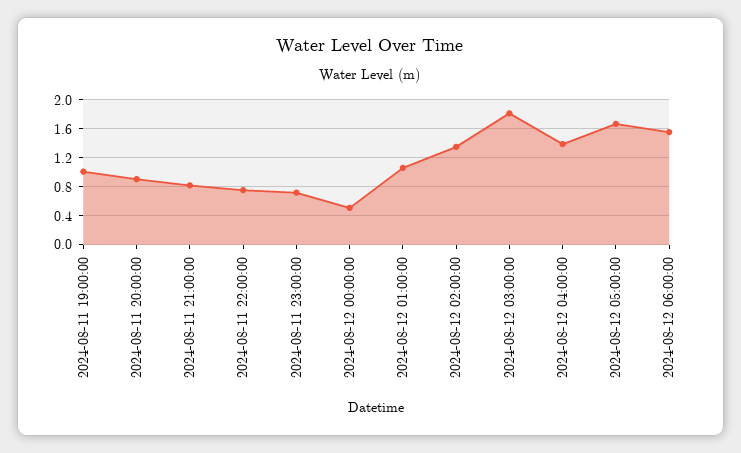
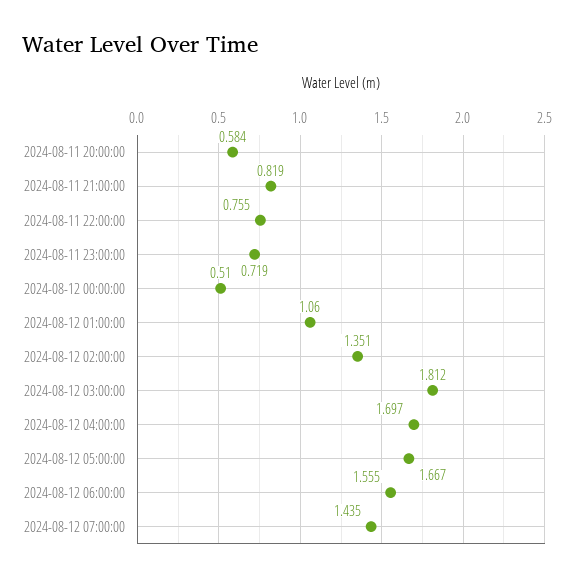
2024-08-11 19:00:00: 1 -> none
2024-08-11 20:00:00: 0.9 -> 0.584
2024-08-12 04:00:00: 1.4 -> 1.697
2024-08-12 07:00:00: none -> 1.435

